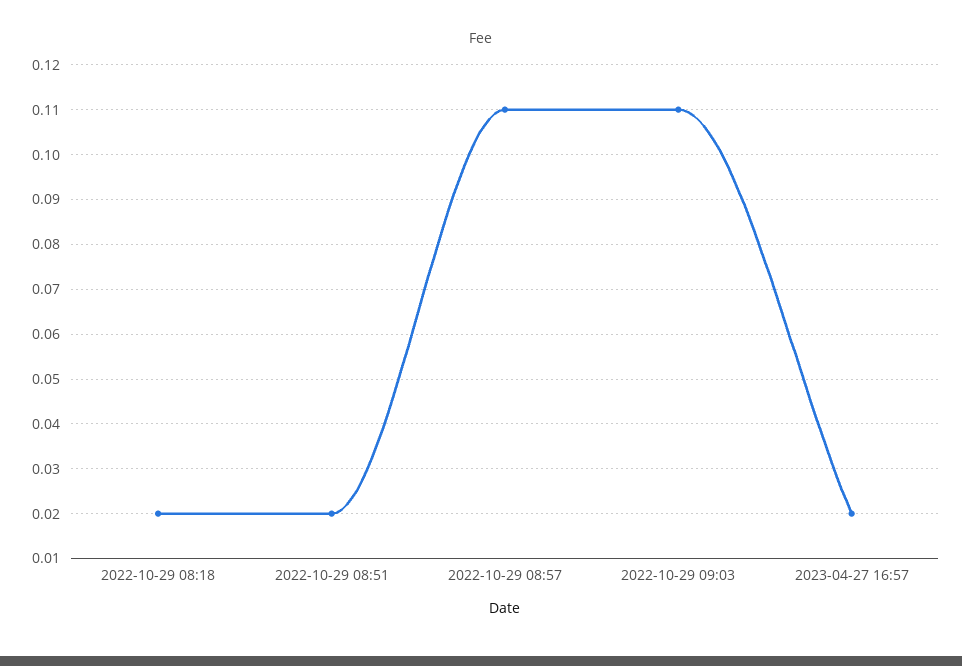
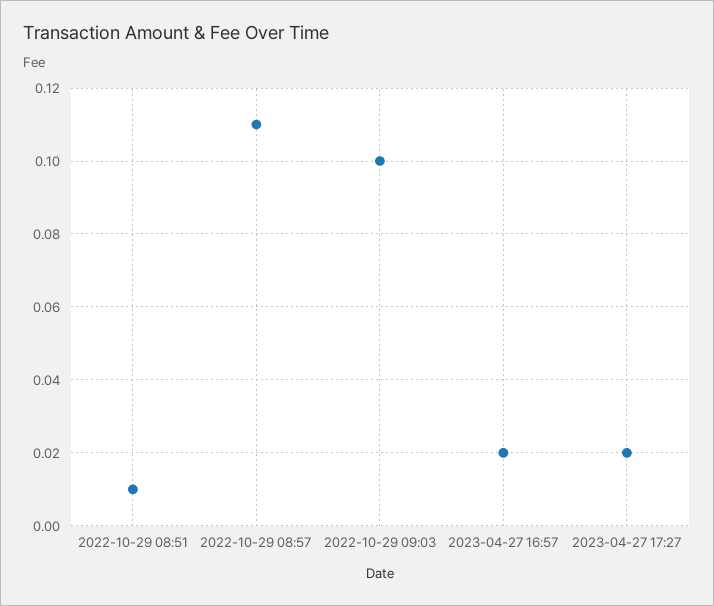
2022-10-29 08:18: 0.02 -> none
2022-10-29 08:51: 0.02 -> 0.01
2022-10-29 09:03: 0.11 -> 0.1
2023-04-27 17:27: none -> 0.02

